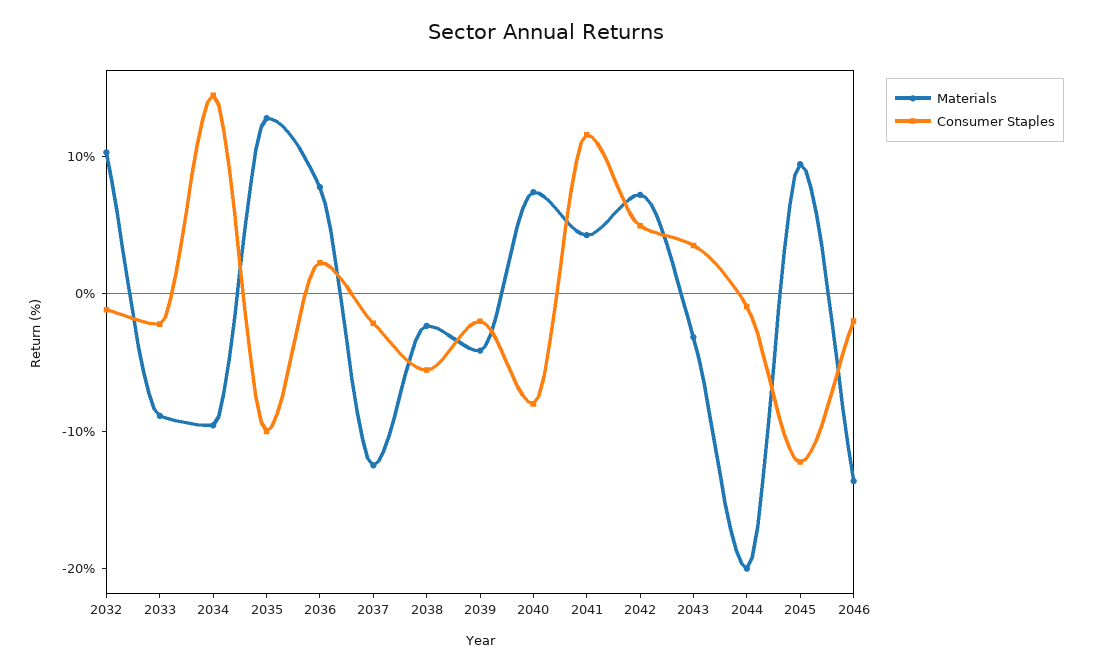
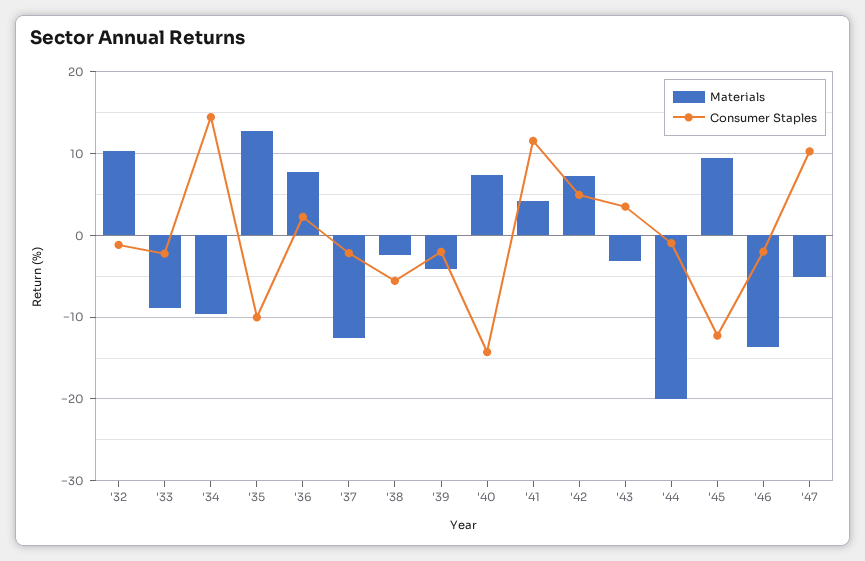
Consumer Staples, 2040: -8 -> -14
Materials, '47: none -> -5
Consumer Staples, '47: none -> 10

